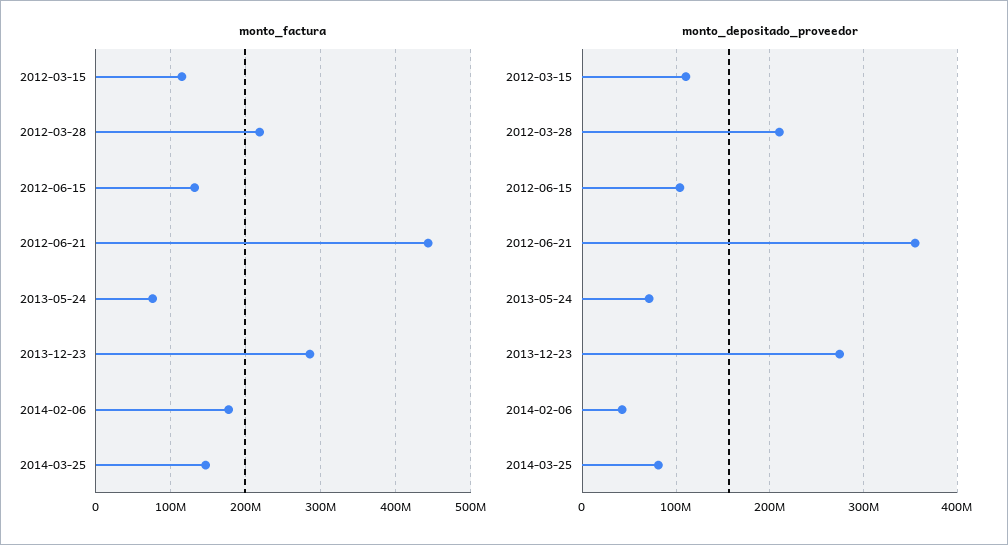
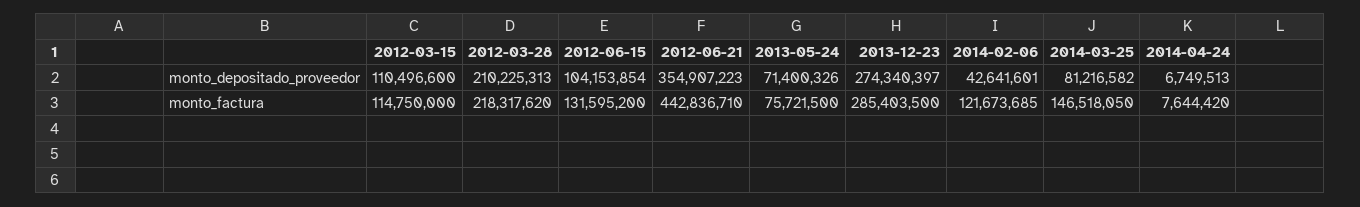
monto_factura, 2014-02-06: 180000000 -> 121673685
monto_depositado_proveedor, 2014-04-24: none -> 6749513
monto_factura, 2014-04-24: none -> 7644420

